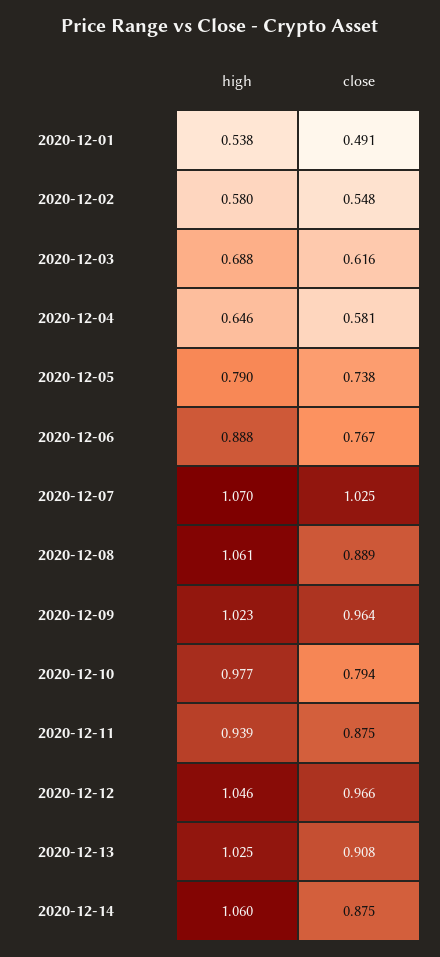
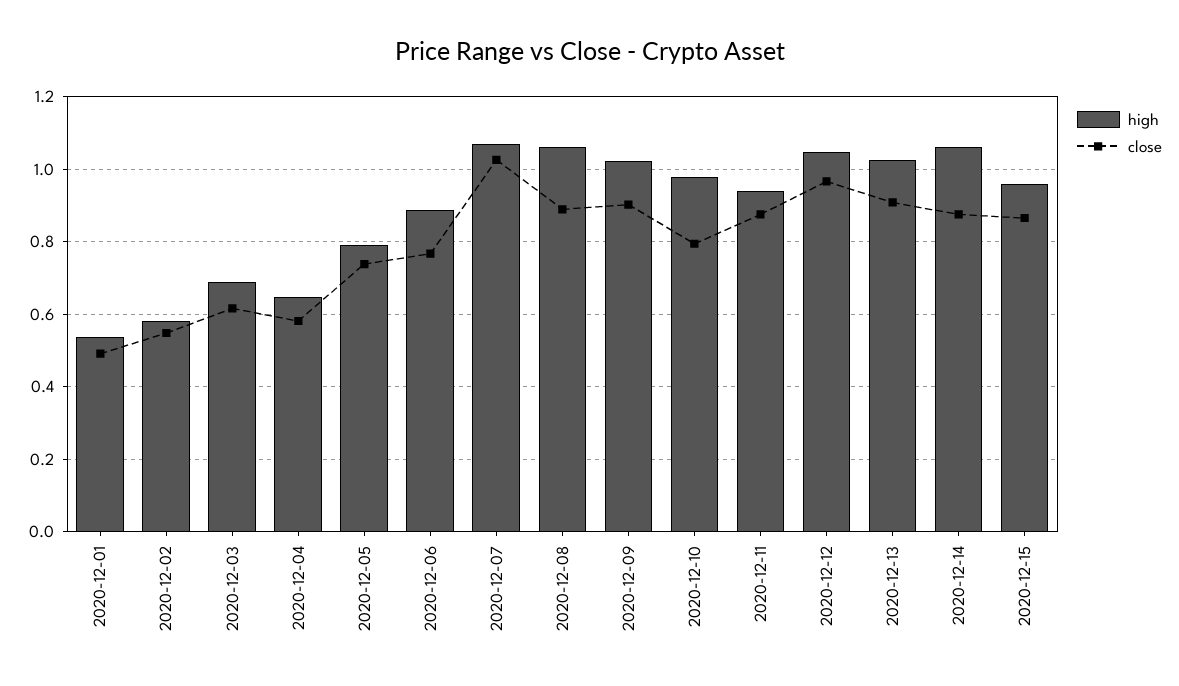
close, 2020-12-09: 0.964 -> 0.9
high, 2020-12-15: none -> 0.96
close, 2020-12-15: none -> 0.86

